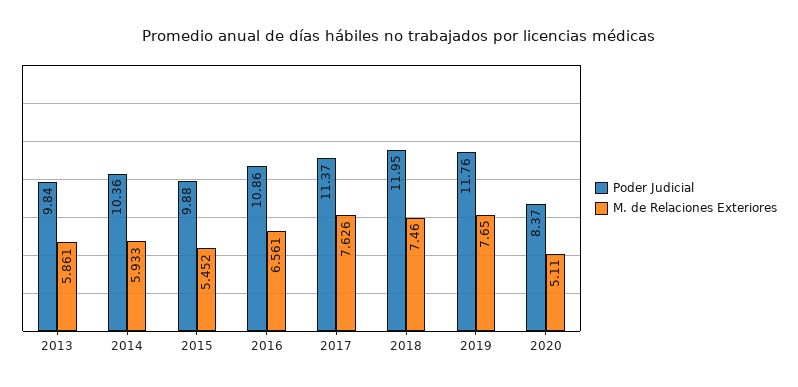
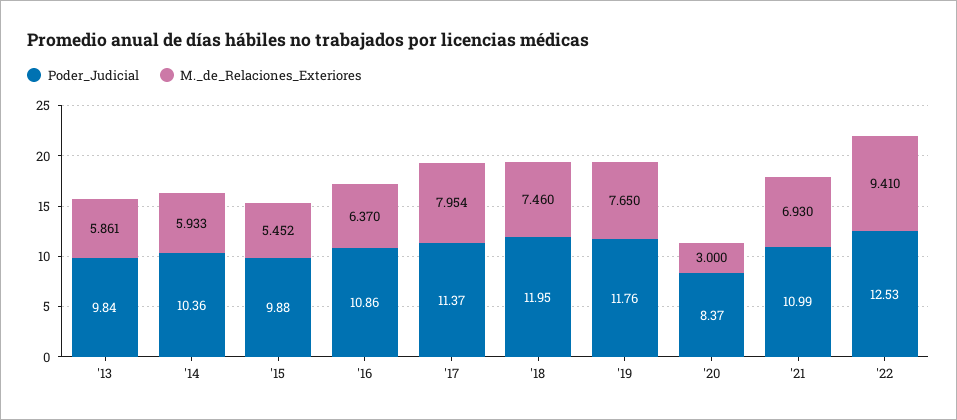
M. de Relaciones Exteriores, 2016: 6.561 -> 6.37
M. de Relaciones Exteriores, 2017: 7.626 -> 7.954
M. de Relaciones Exteriores, 2020: 5.11 -> 3
Poder Judicial, '21: none -> 10.99
M. de Relaciones Exteriores, '21: none -> 6.93
Poder Judicial, '22: none -> 12.53
M. de Relaciones Exteriores, '22: none -> 9.41

